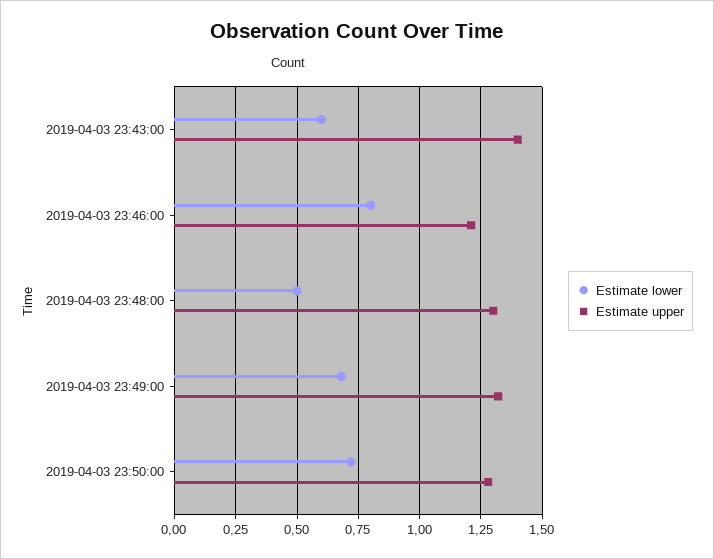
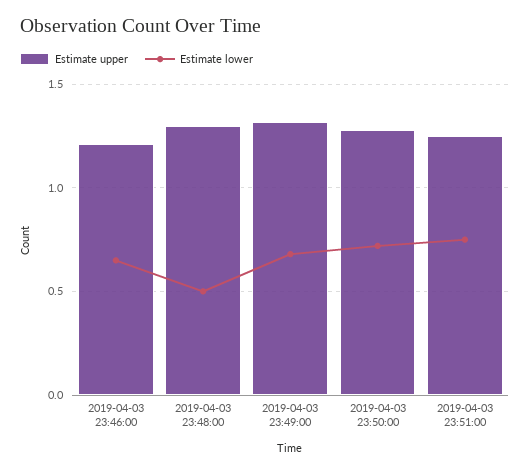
Estimate lower, 2019-04-03 23:43:00: 0.6 -> none
Estimate upper, 2019-04-03 23:43:00: 1.4 -> none
Estimate lower, 2019-04-03 23:46:00: 0.8 -> 0.65
Estimate upper, 2019-04-03 23:51:00: none -> 1.25
Estimate lower, 2019-04-03 23:51:00: none -> 0.75

